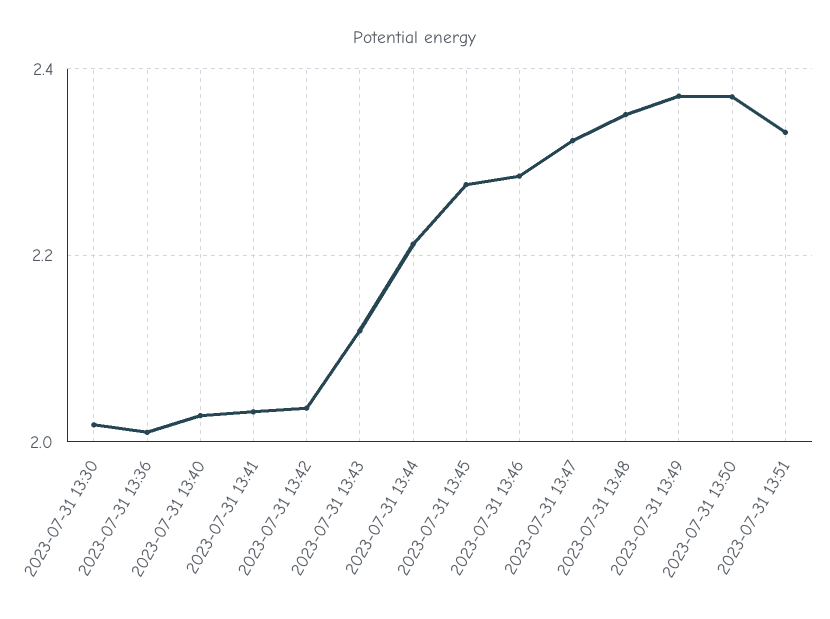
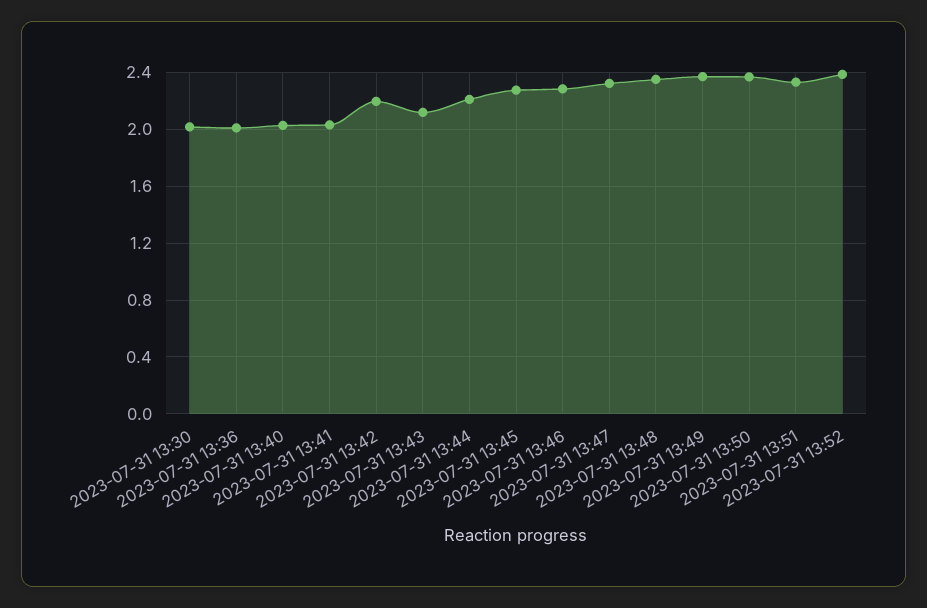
2023-07-31 13:42: 2.04 -> 2.2
2023-07-31 13:52: none -> 2.4

